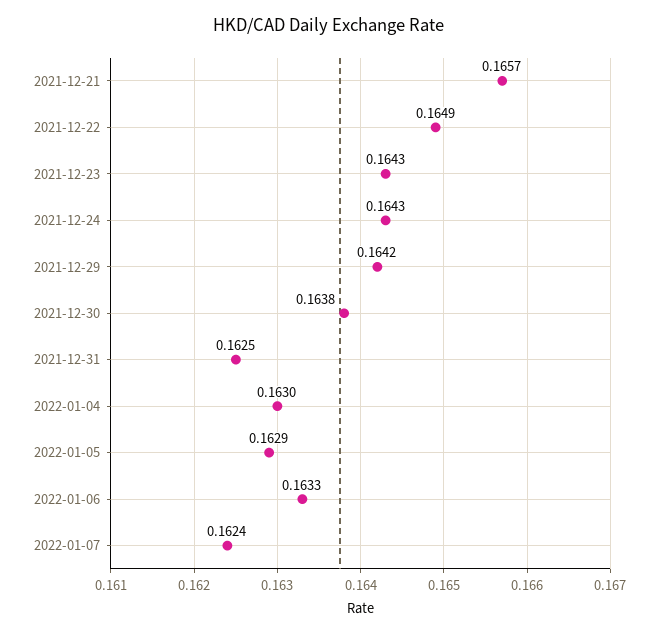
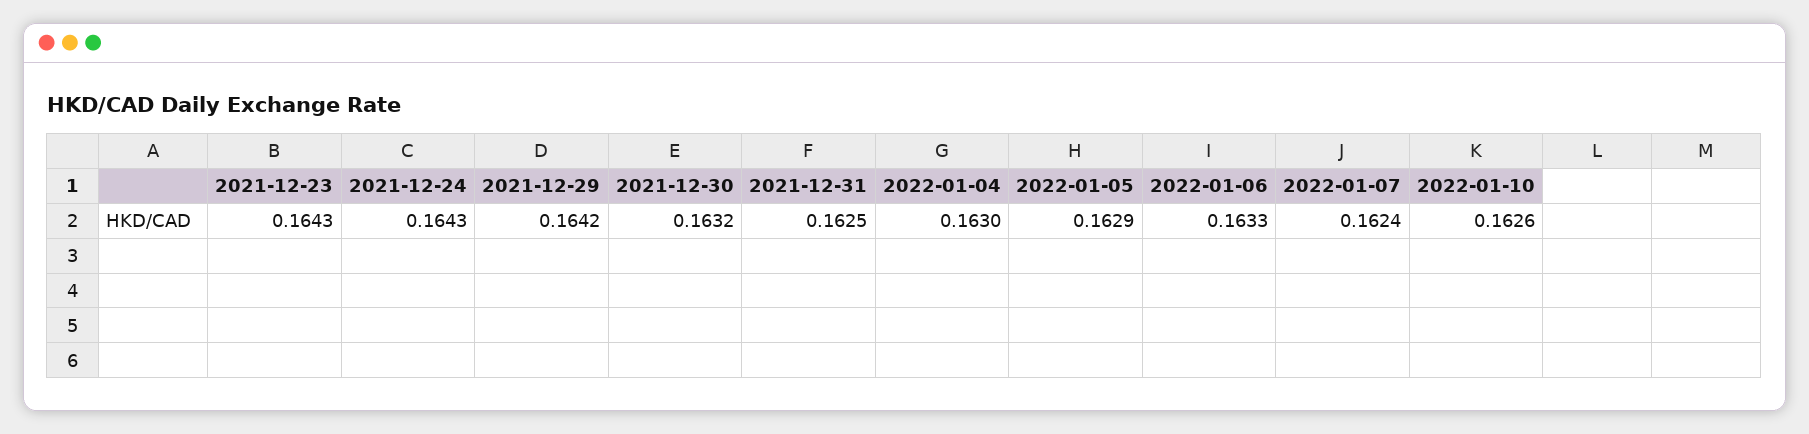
2021-12-21: 0.1657 -> none
2021-12-22: 0.1649 -> none
2021-12-30: 0.1638 -> 0.1632
2022-01-10: none -> 0.1626

